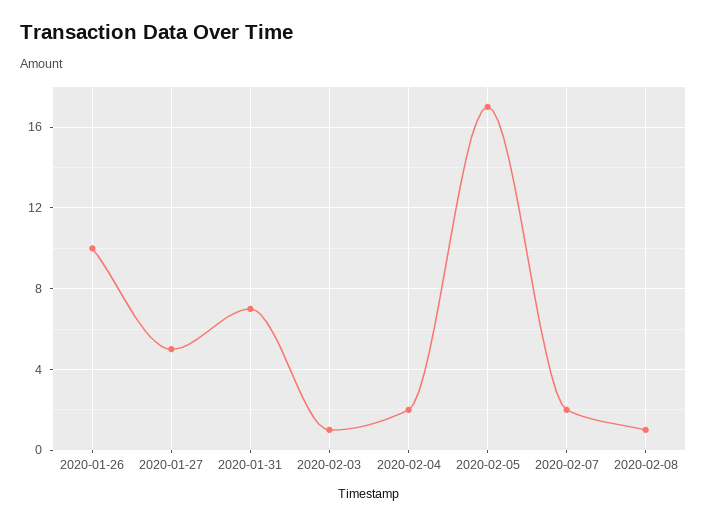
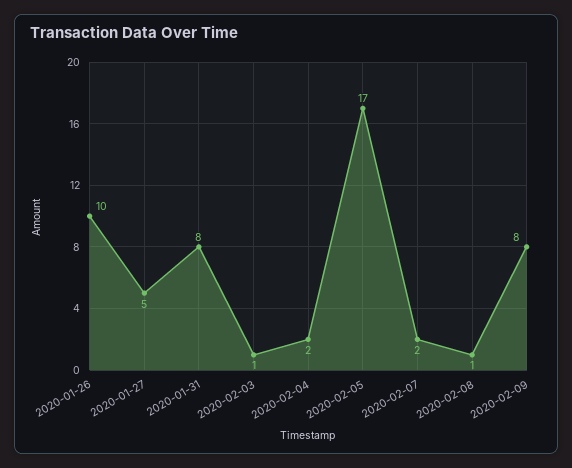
2020-01-31: 7 -> 8
2020-02-09: none -> 8

